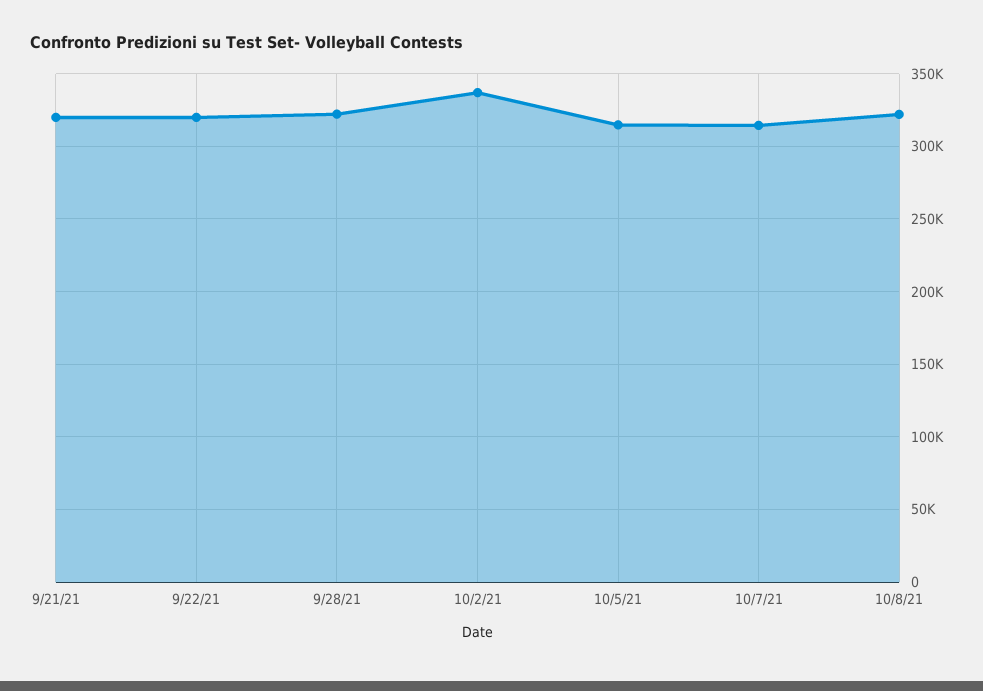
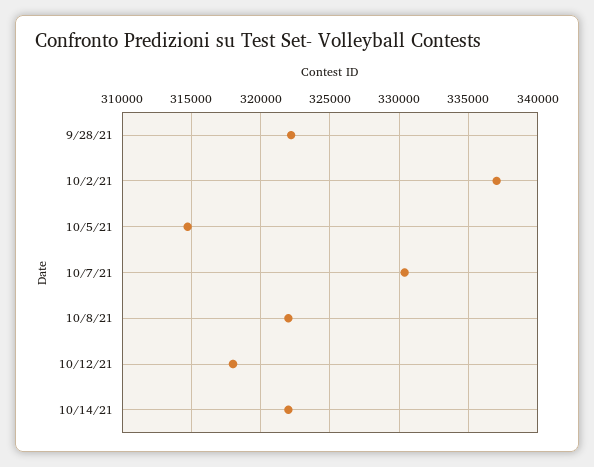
9/21/21: 320000 -> none
9/22/21: 320000 -> none
10/7/21: 315000 -> 330500
10/12/21: none -> 318000
10/14/21: none -> 322000

